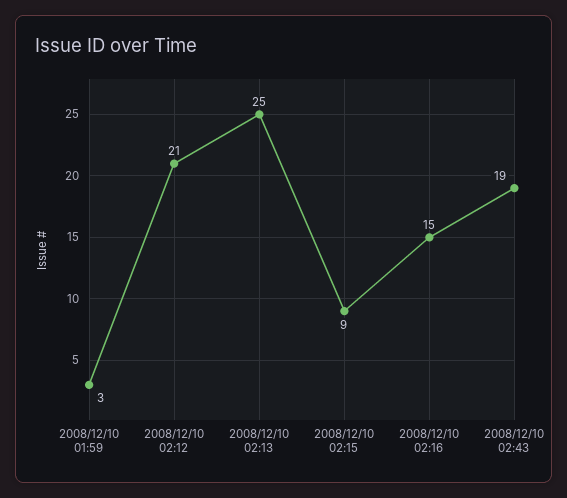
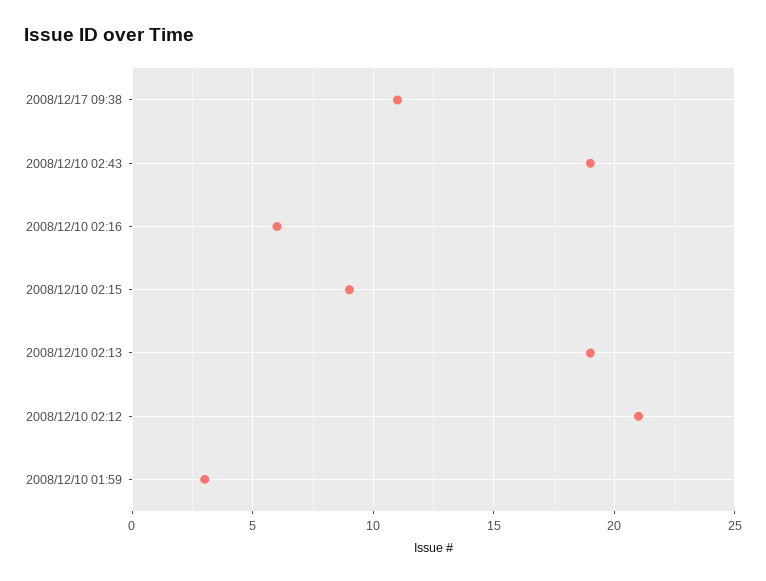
2008/12/10 02:13: 25 -> 19
2008/12/10 02:16: 15 -> 6
2008/12/17 09:38: none -> 11

